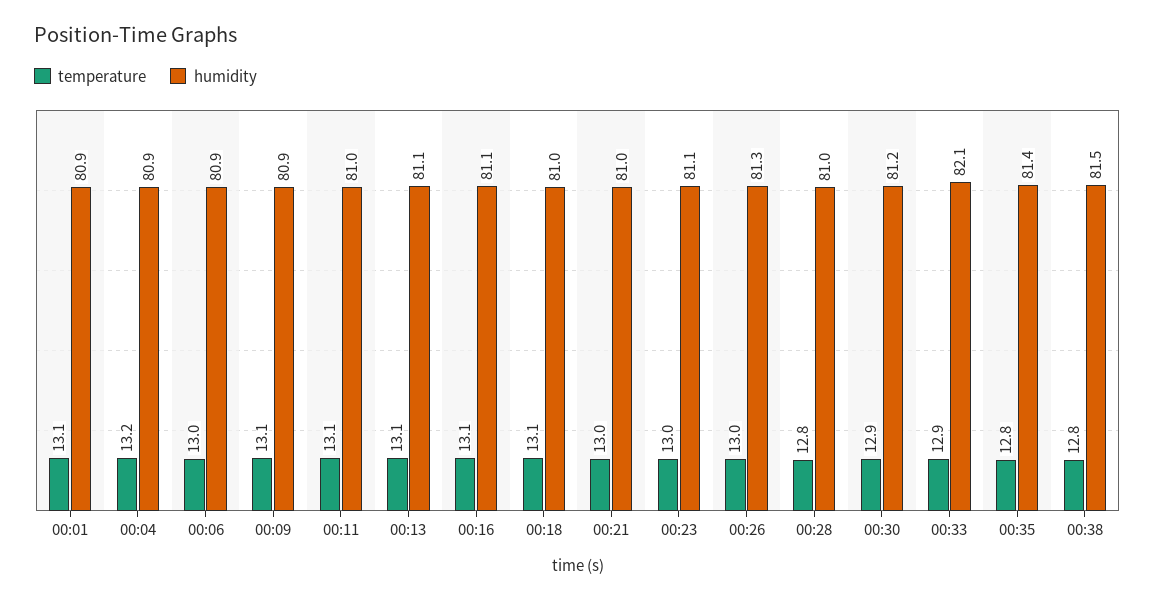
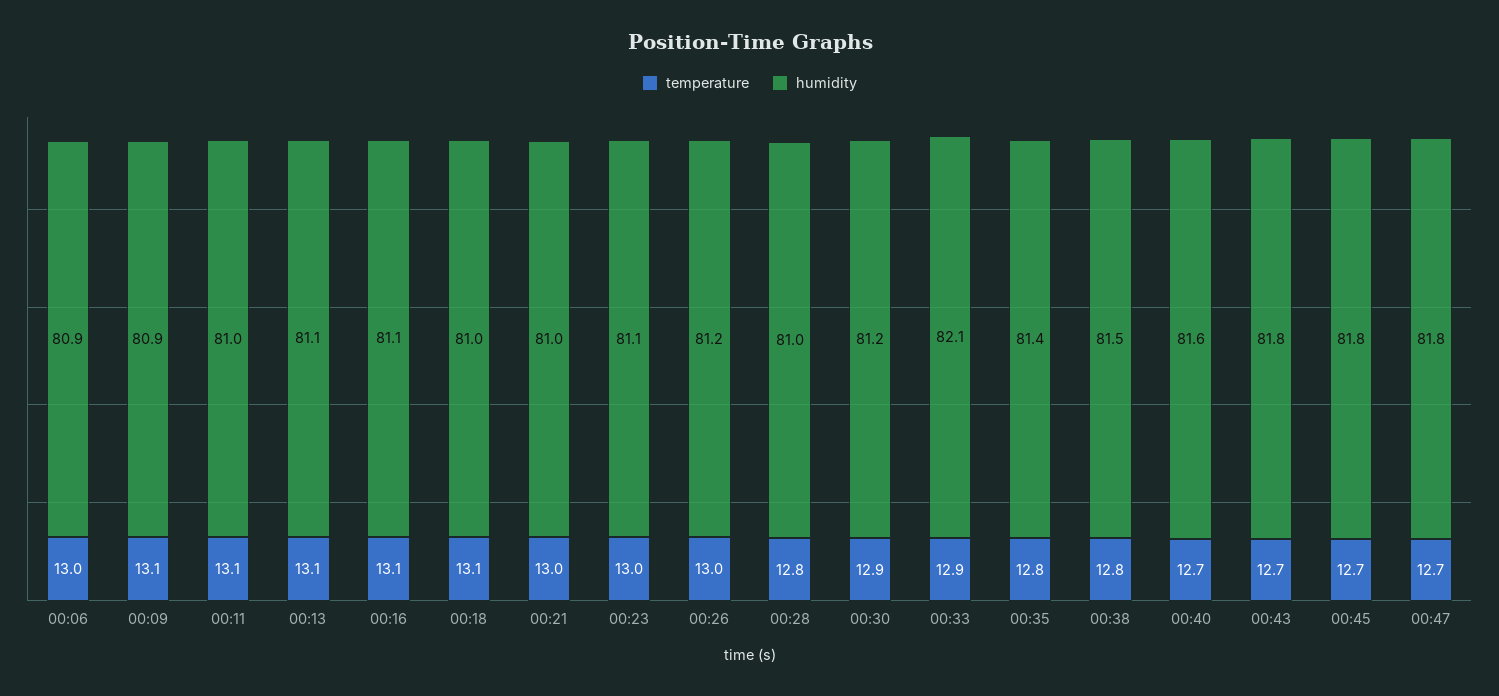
temperature, 00:01: 13.1 -> none
humidity, 00:01: 80.9 -> none
temperature, 00:04: 13.2 -> none
humidity, 00:04: 80.9 -> none
humidity, 00:26: 81.3 -> 81.2
temperature, 00:40: none -> 12.7
humidity, 00:40: none -> 81.6
temperature, 00:43: none -> 12.7
humidity, 00:43: none -> 81.8
temperature, 00:45: none -> 12.7
humidity, 00:45: none -> 81.8
temperature, 00:47: none -> 12.7
humidity, 00:47: none -> 81.8

